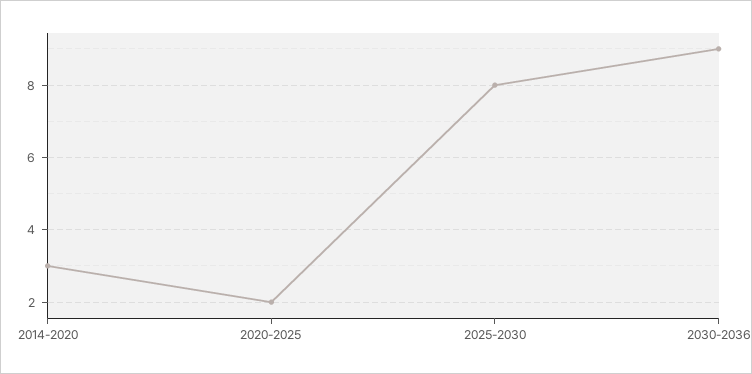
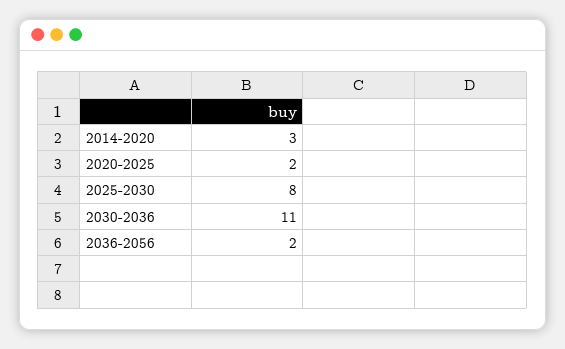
2030-2036: 9 -> 11
2036-2056: none -> 2

